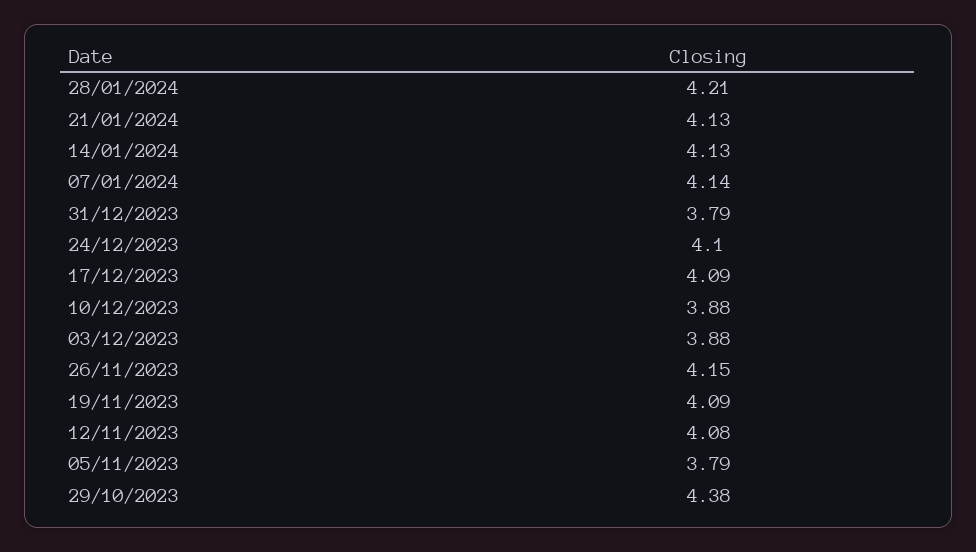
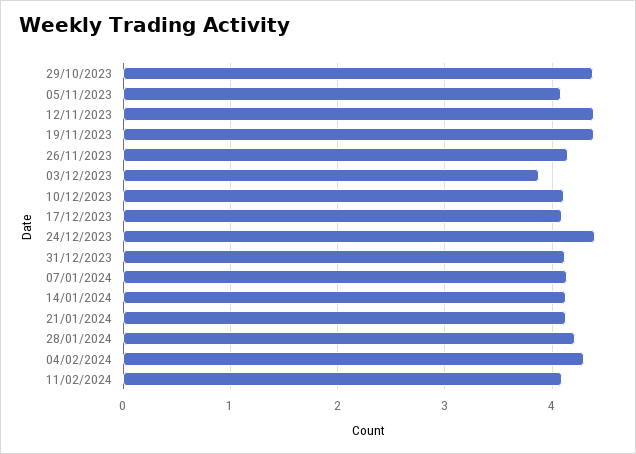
31/12/2023: 3.79 -> 4.1
24/12/2023: 4.1 -> 4.4
10/12/2023: 3.88 -> 4.1
19/11/2023: 4.09 -> 4.4
12/11/2023: 4.08 -> 4.4
05/11/2023: 3.79 -> 4.1
04/02/2024: none -> 4.3
11/02/2024: none -> 4.1

